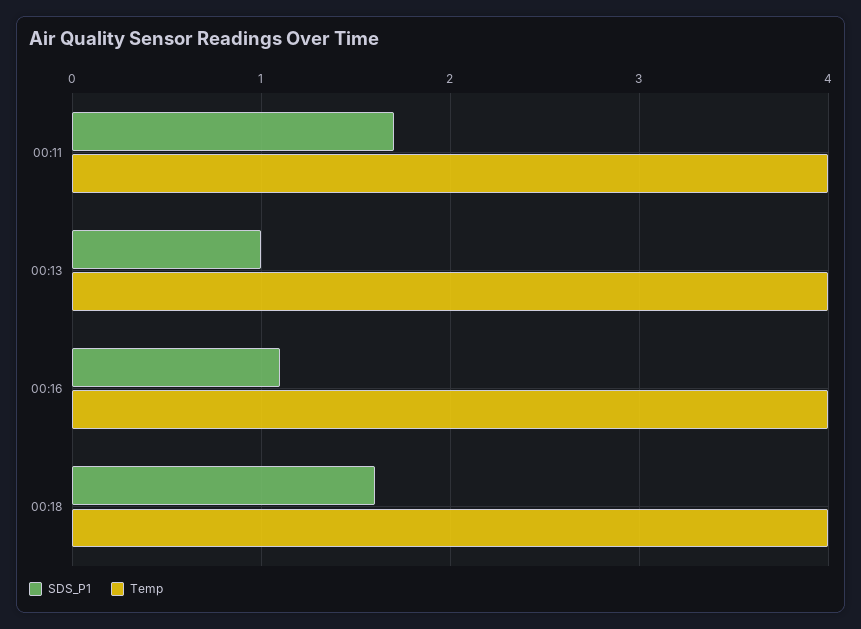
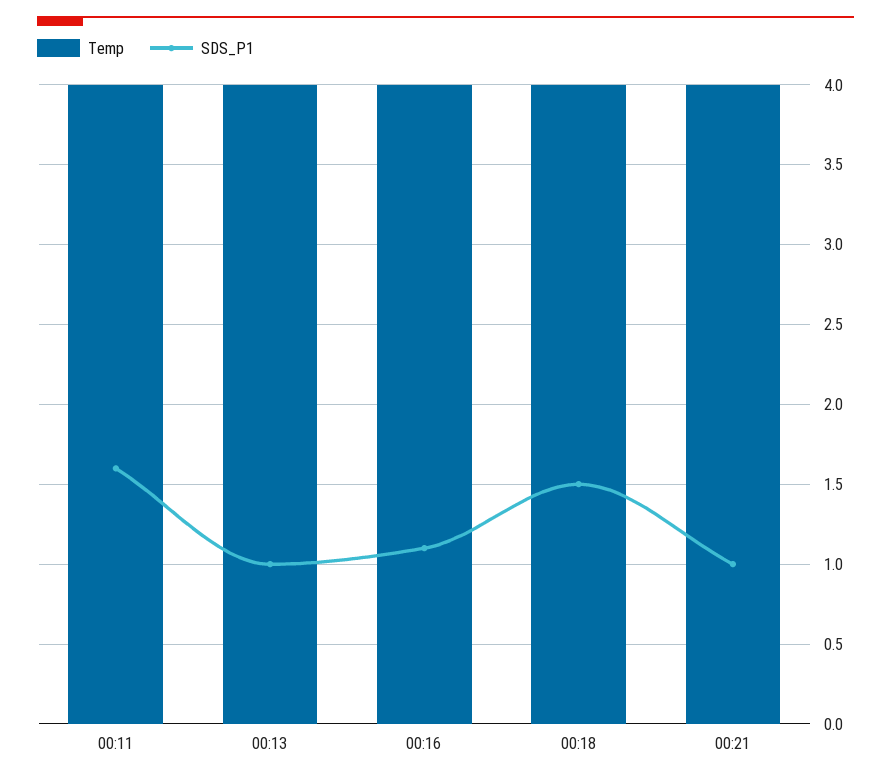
SDS_P1, 00:11: 1.7 -> 1.6
SDS_P1, 00:18: 1.6 -> 1.5
Temp, 00:21: none -> 4
SDS_P1, 00:21: none -> 1

